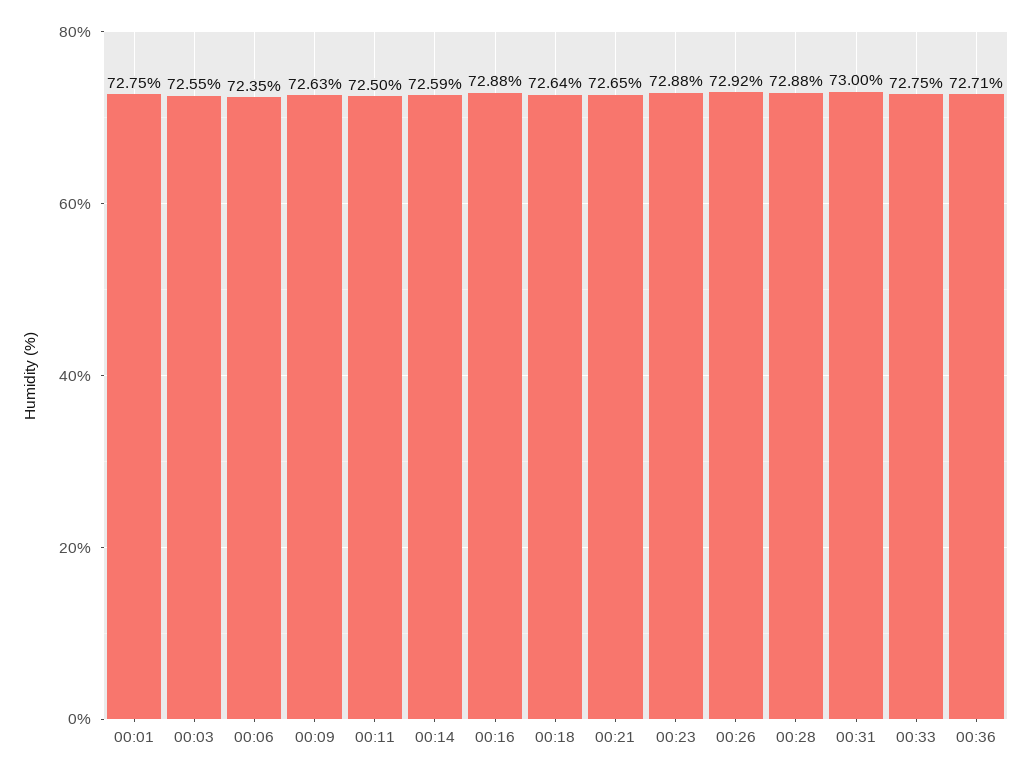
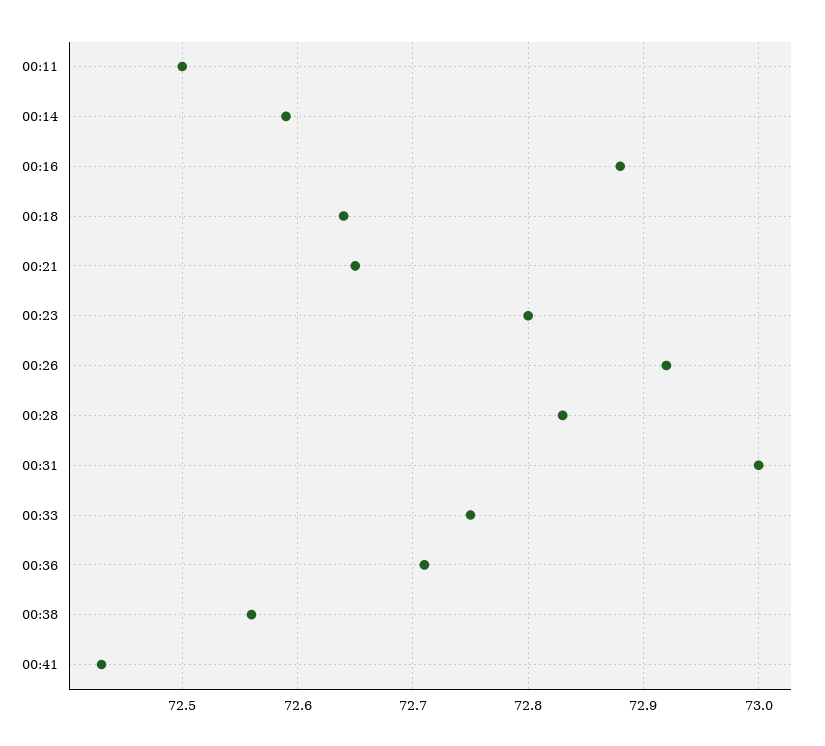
00:01: 72.75 -> none
00:03: 72.55 -> none
00:06: 72.35 -> none
00:09: 72.63 -> none
00:23: 72.88 -> 72.8
00:28: 72.88 -> 72.83
00:38: none -> 72.56
00:41: none -> 72.43

